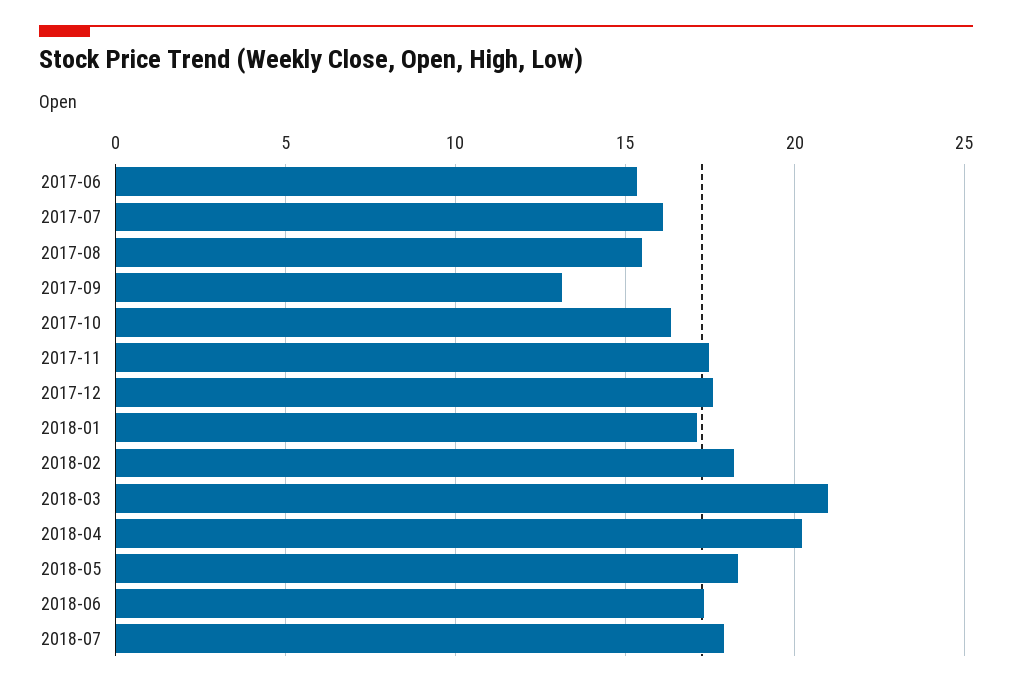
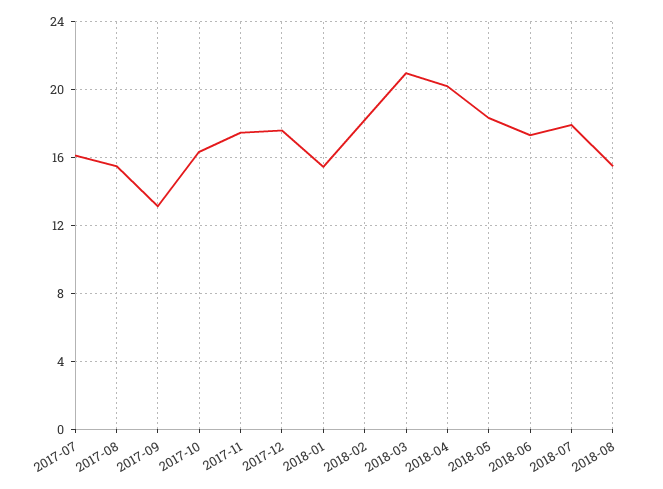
2017-06: 15.5 -> none
2018-01: 17 -> 15.5
2018-08: none -> 15.5

